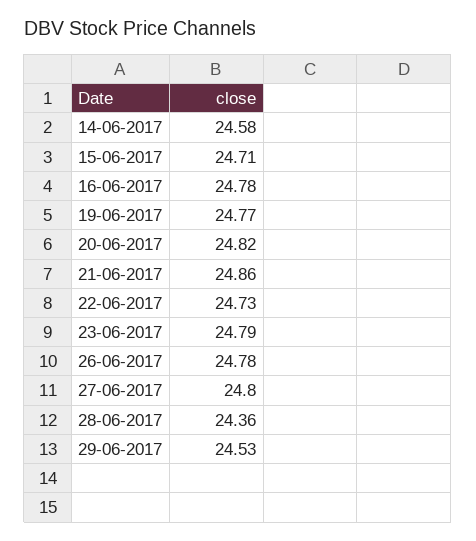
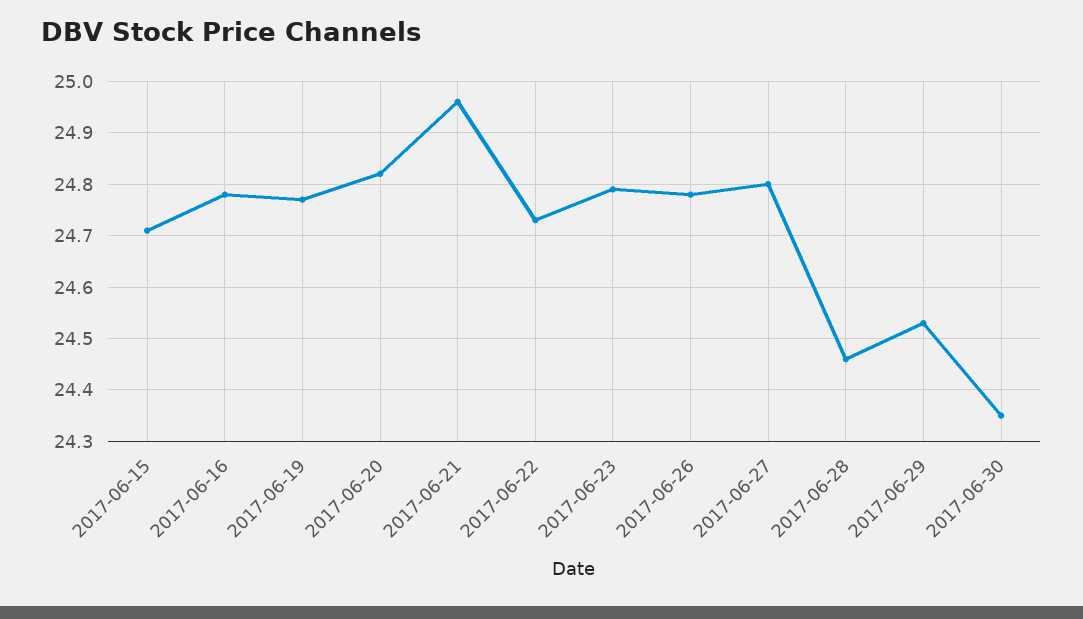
14-06-2017: 24.58 -> none
21-06-2017: 24.86 -> 24.95
28-06-2017: 24.36 -> 24.45
2017-06-30: none -> 24.35

